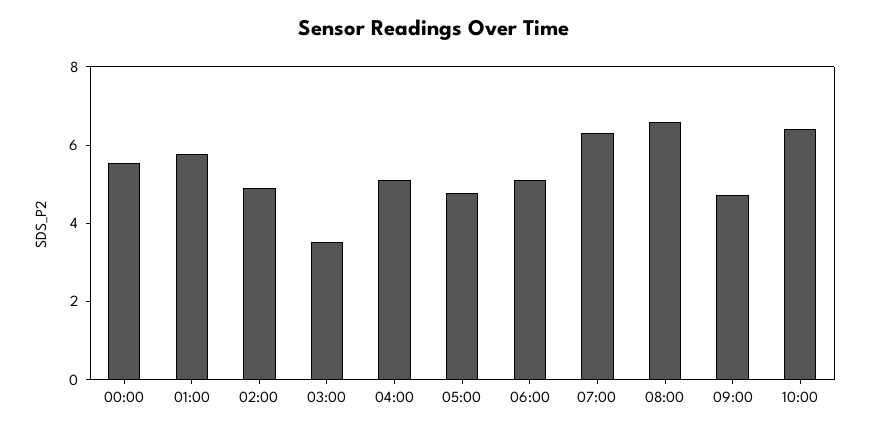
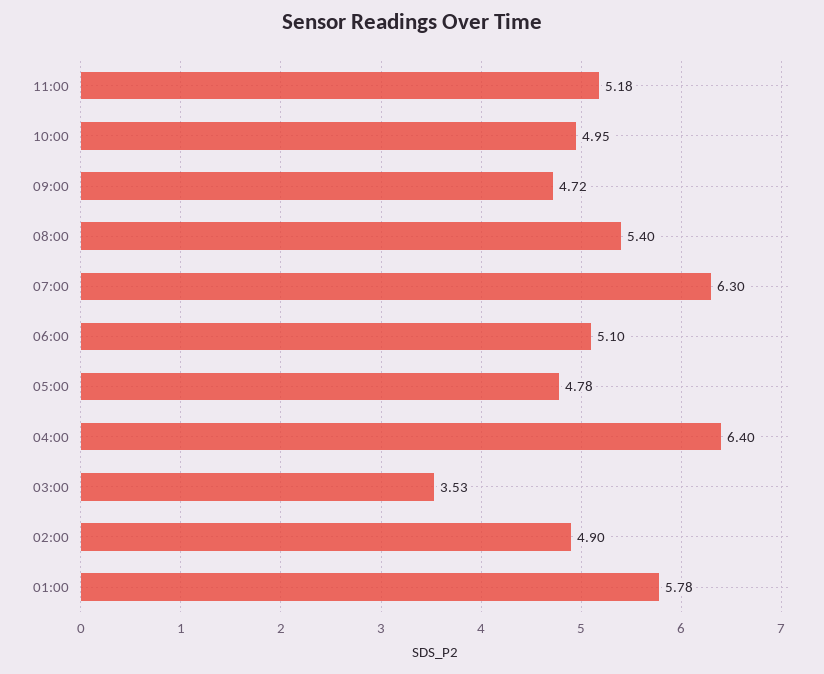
00:00: 5.5 -> none
04:00: 5 -> 6.4
08:00: 6.5 -> 5.4
10:00: 6.5 -> 4.95
11:00: none -> 5.18

